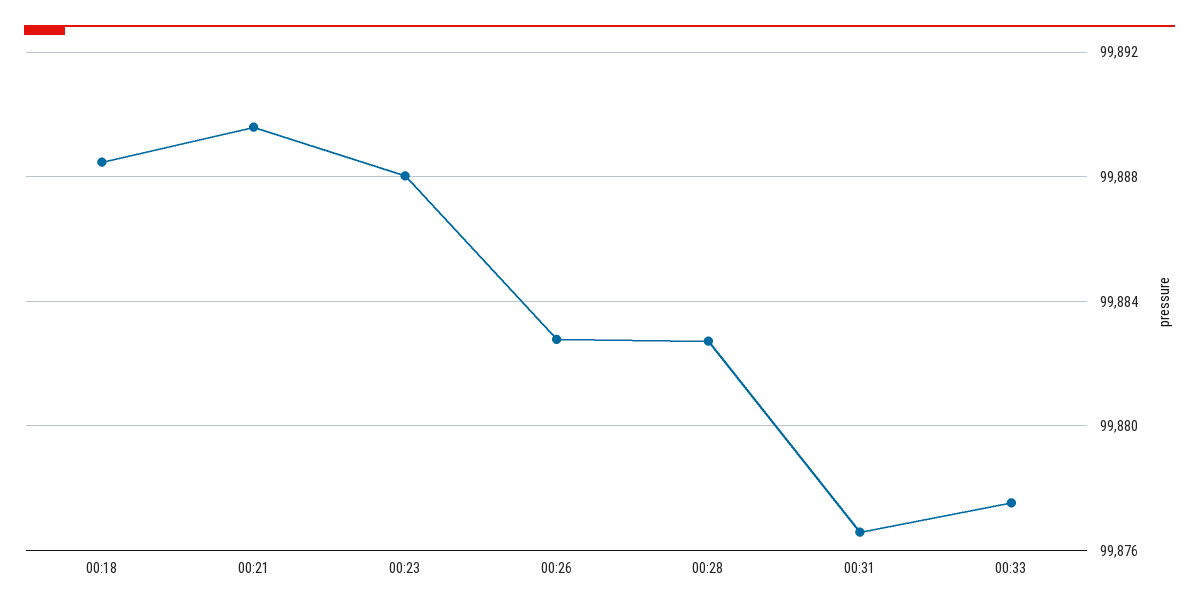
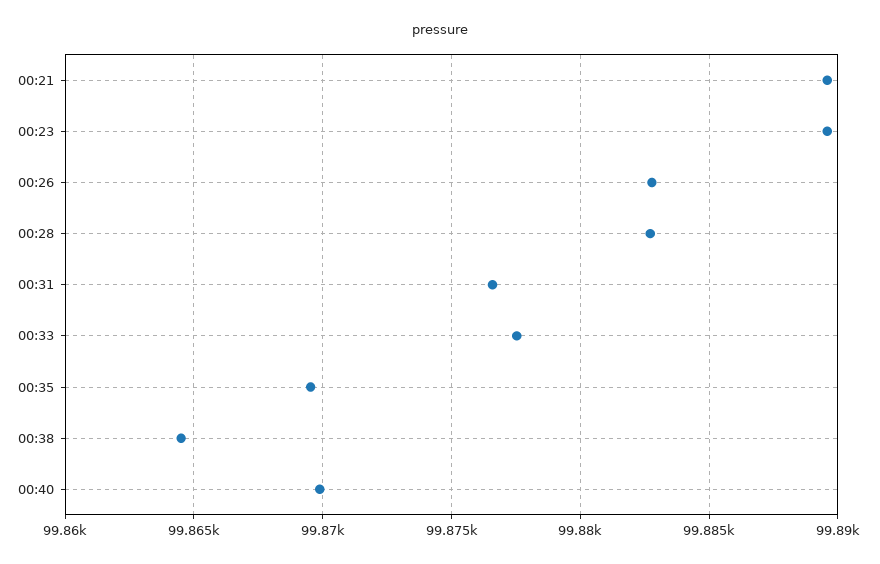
00:18: 99888.5 -> none
00:23: 99888 -> 99889.5
00:35: none -> 99869.5
00:38: none -> 99864.5
00:40: none -> 99870

